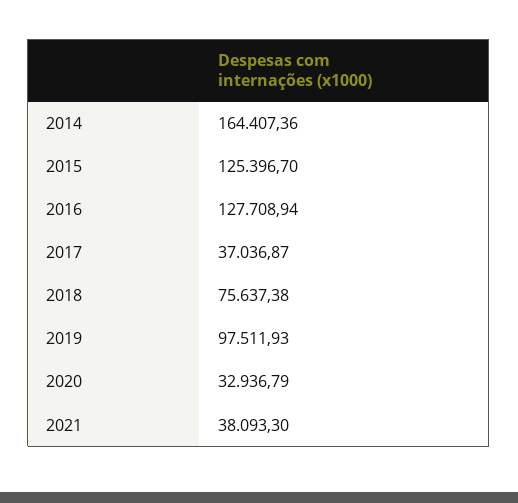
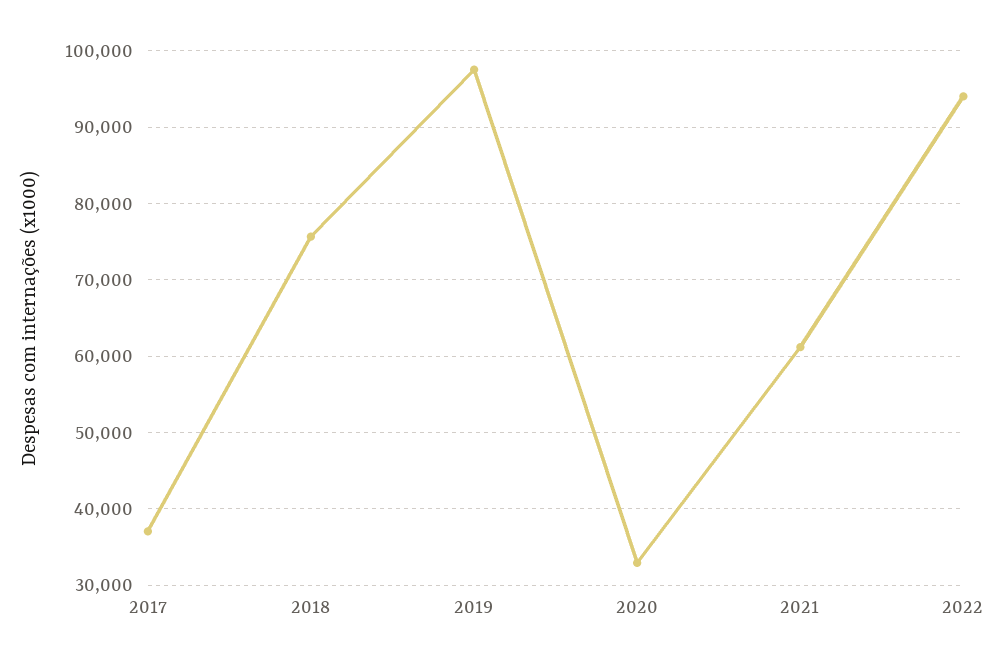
2014: 164407.36 -> none
2015: 125396.7 -> none
2016: 127708.94 -> none
2021: 38093.3 -> 61000
2022: none -> 94000

